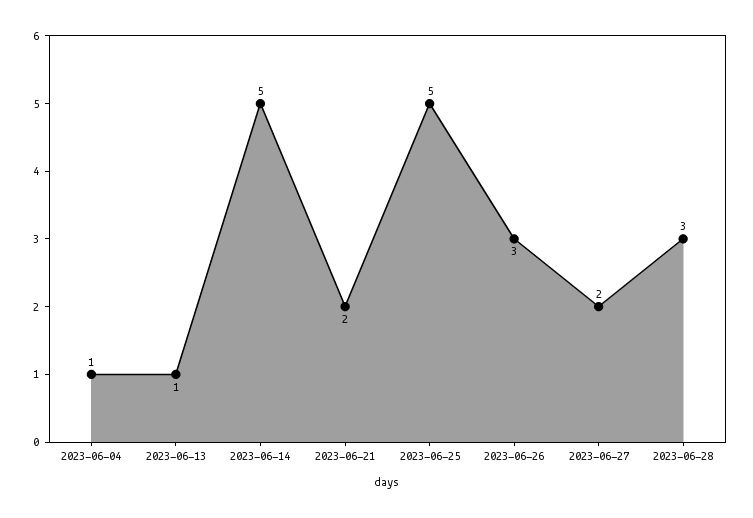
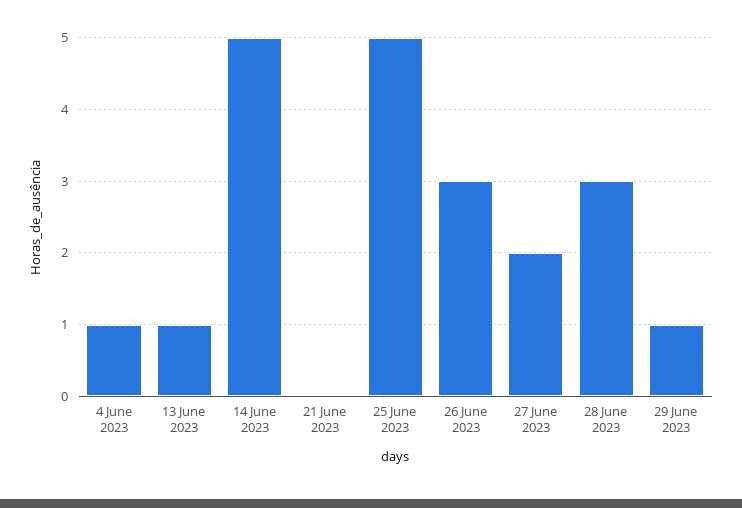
2023-06-21: 2 -> 0
29 June 2023: none -> 1

